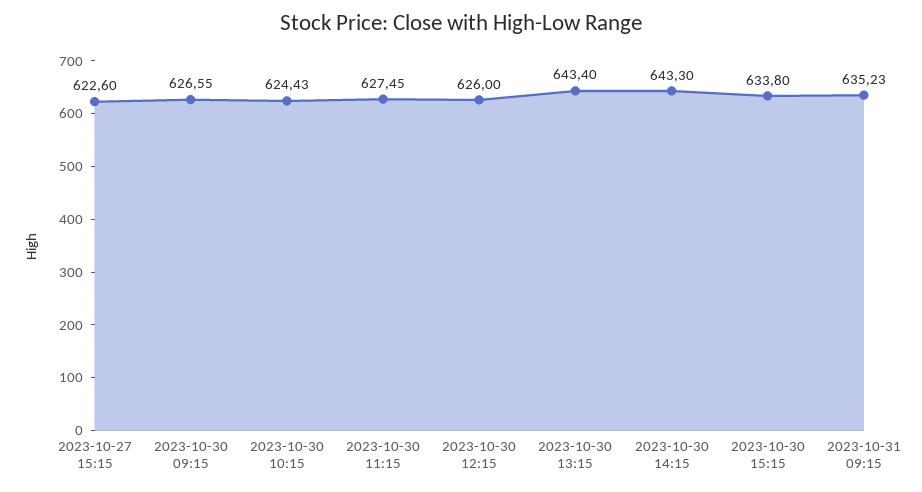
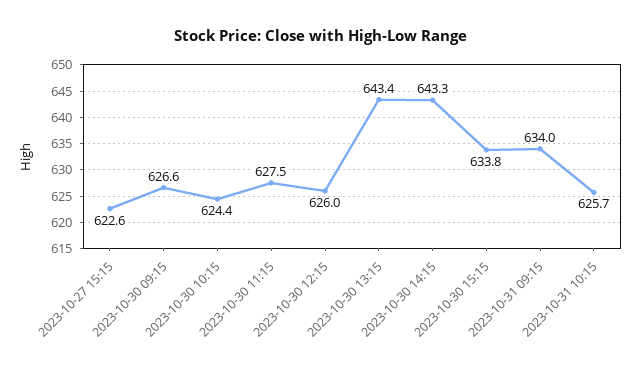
2023-10-31 09:15: 635.23 -> 634
2023-10-31 10:15: none -> 625.7

